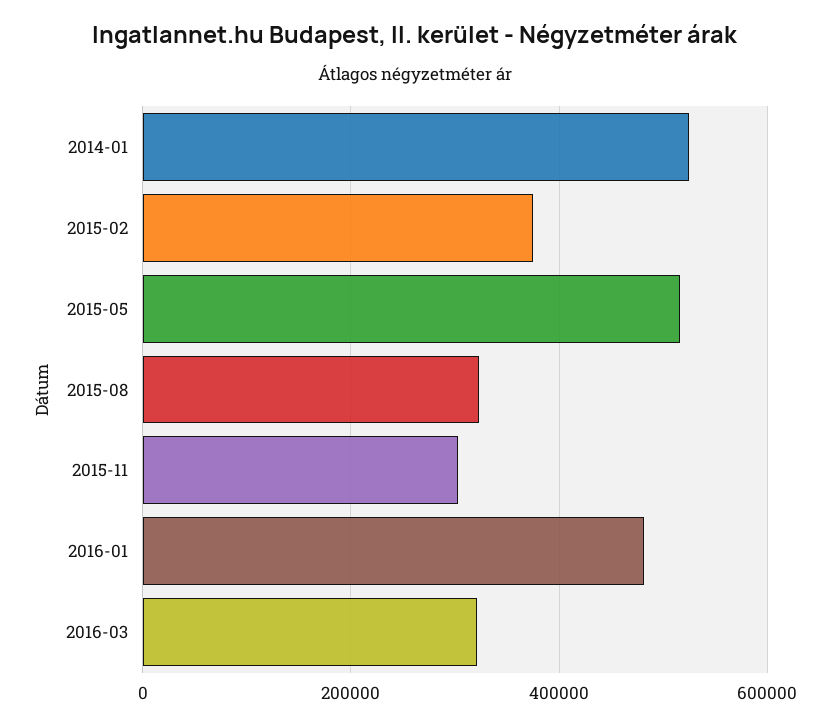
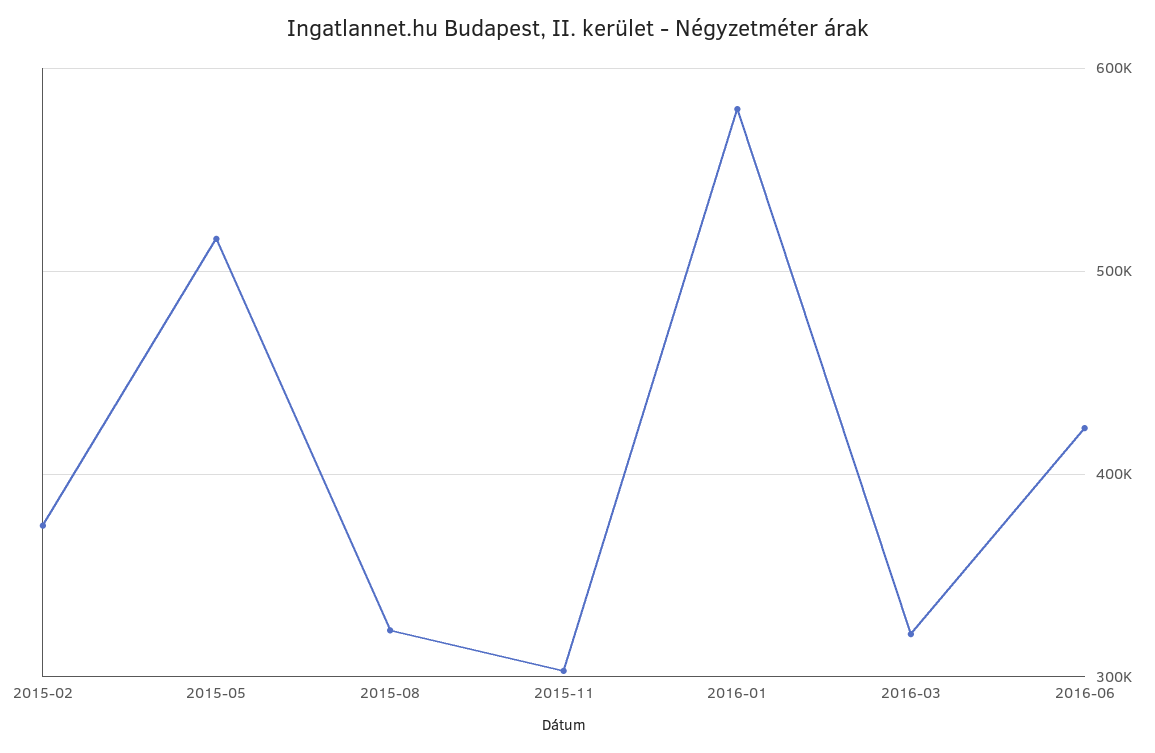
2014-01: 520000 -> none
2016-01: 480000 -> 580000
2016-06: none -> 420000

